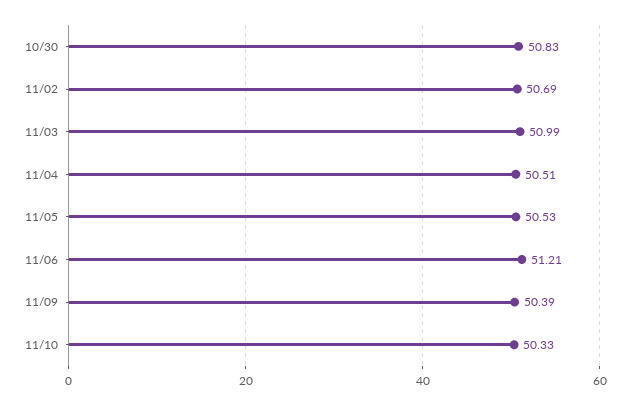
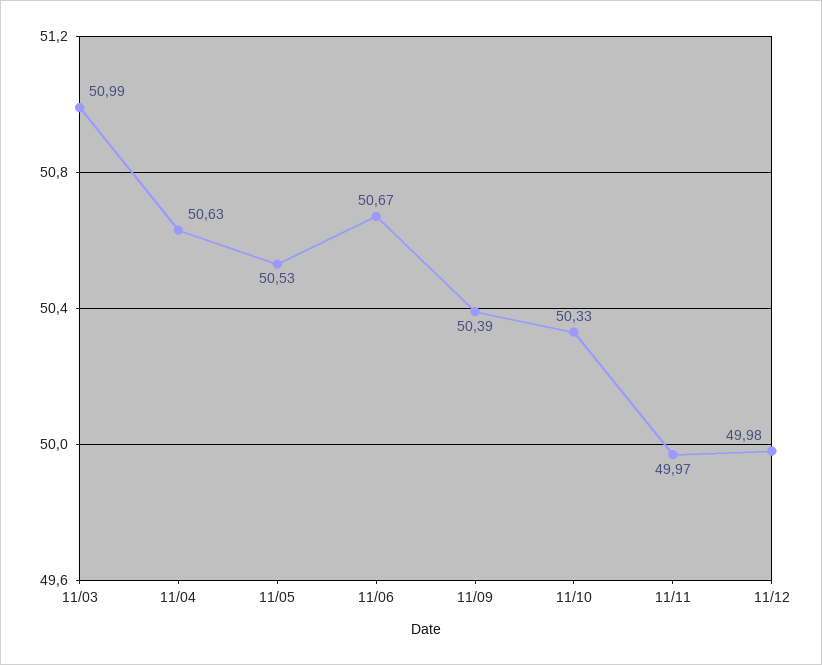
10/30: 50.83 -> none
11/02: 50.69 -> none
11/04: 50.51 -> 50.63
11/06: 51.21 -> 50.67
11/11: none -> 49.97
11/12: none -> 49.98

